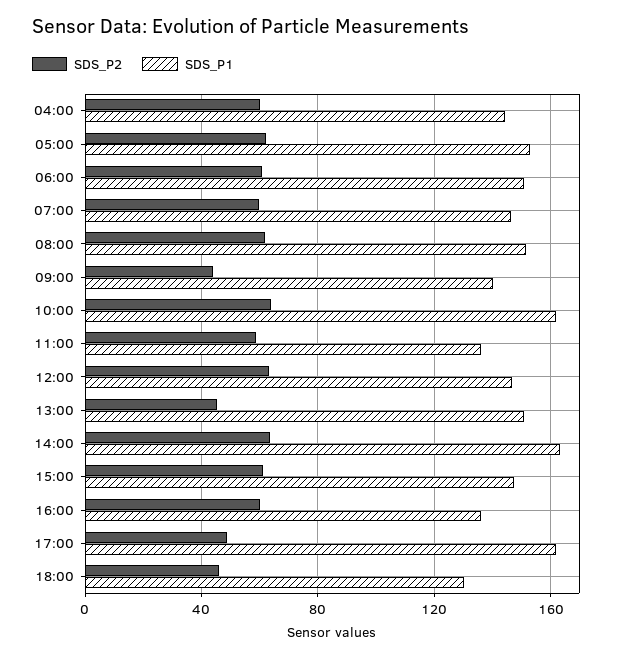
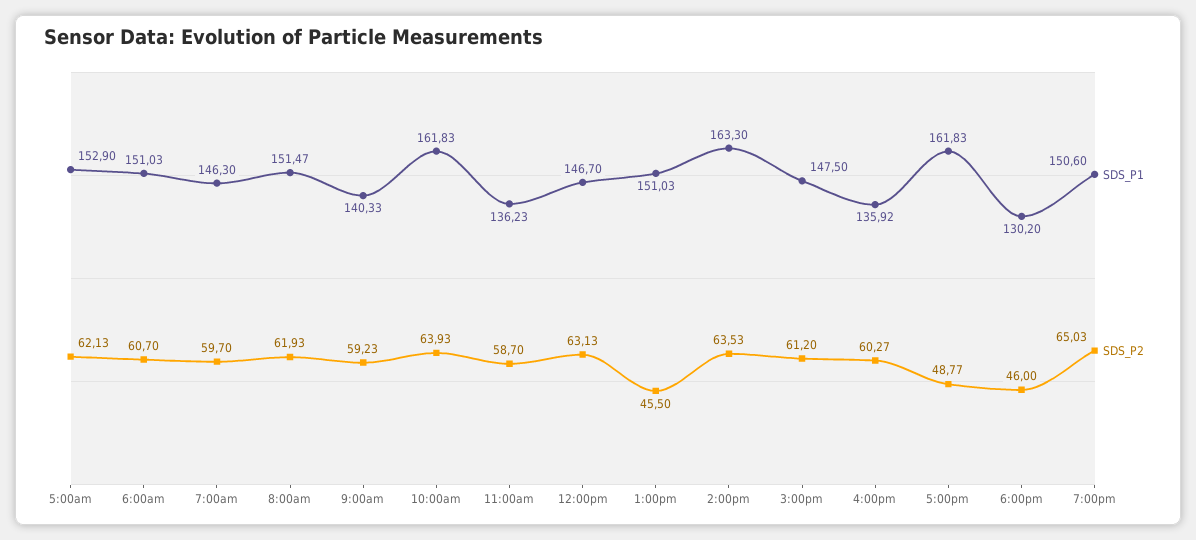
SDS_P2, 04:00: 60 -> none
SDS_P1, 04:00: 145 -> none
SDS_P2, 09:00: 45 -> 59.23
SDS_P1, 7:00pm: none -> 150.6
SDS_P2, 7:00pm: none -> 65.03

